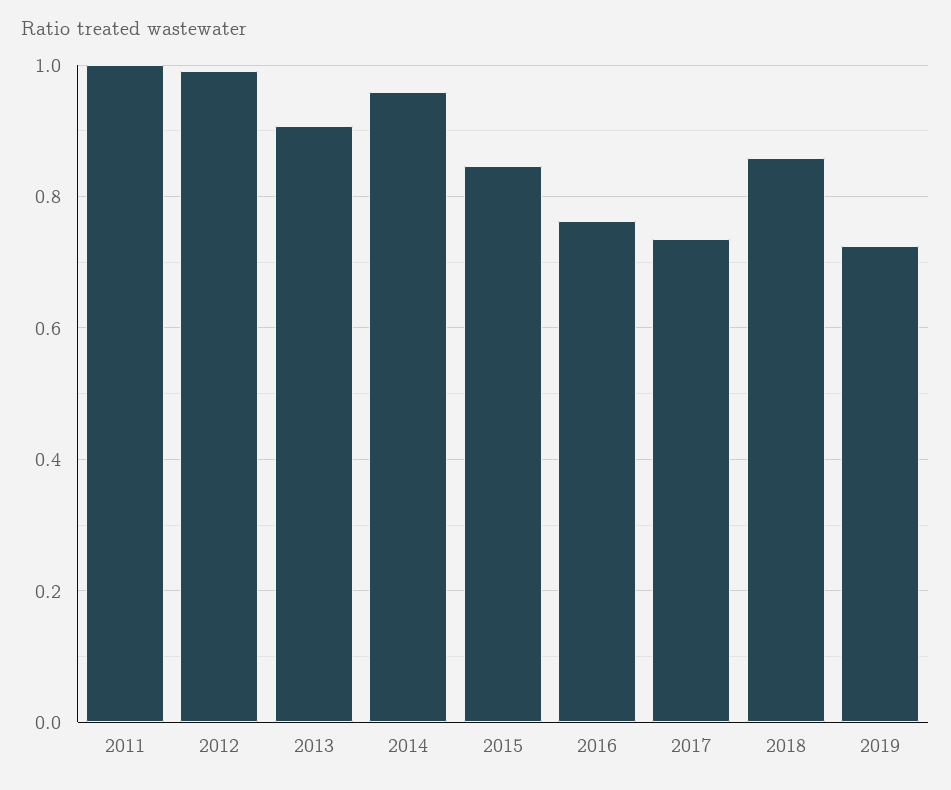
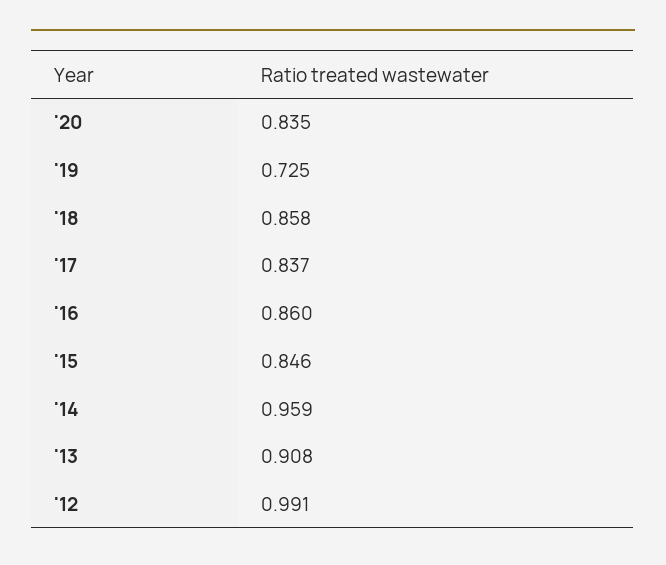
2011: 1 -> none
2016: 0.76 -> 0.86
2017: 0.74 -> 0.837
'20: none -> 0.835

